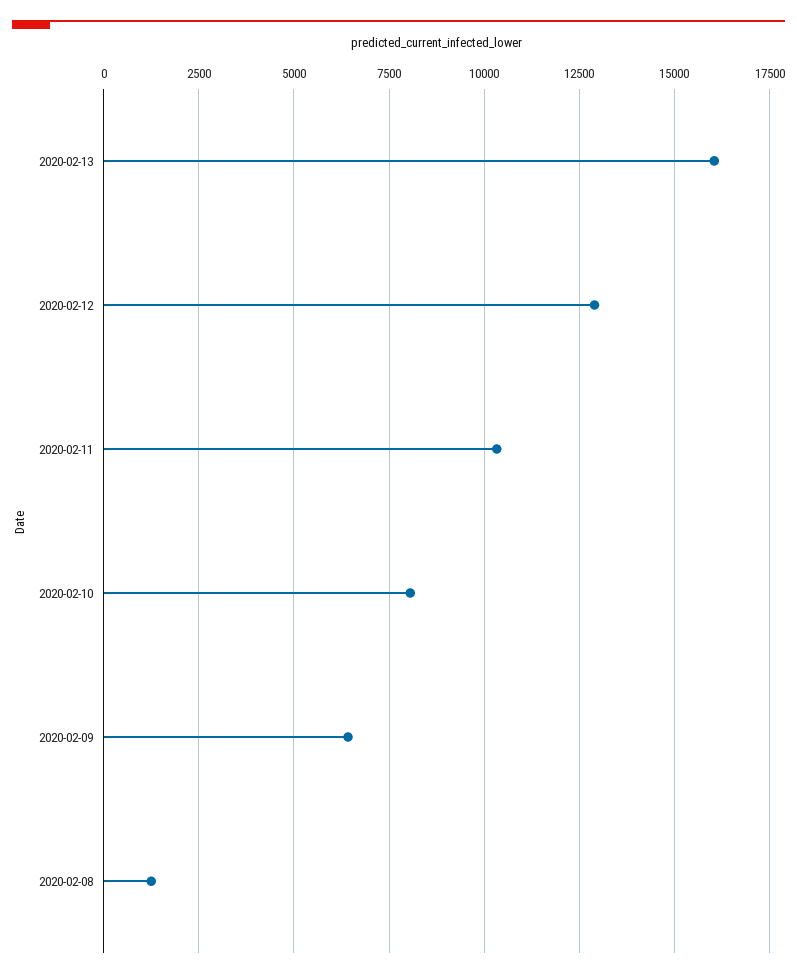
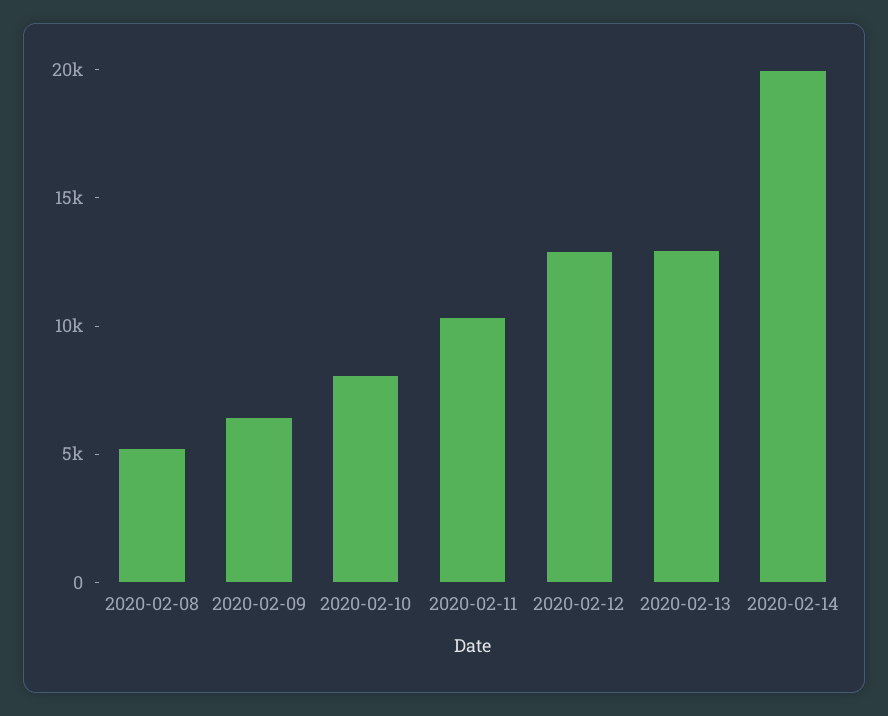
2020-02-13: 16000 -> 13000
2020-02-08: 1250 -> 5000
2020-02-14: none -> 20000

